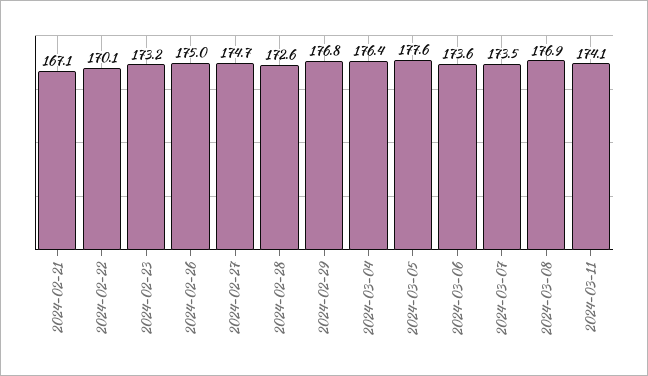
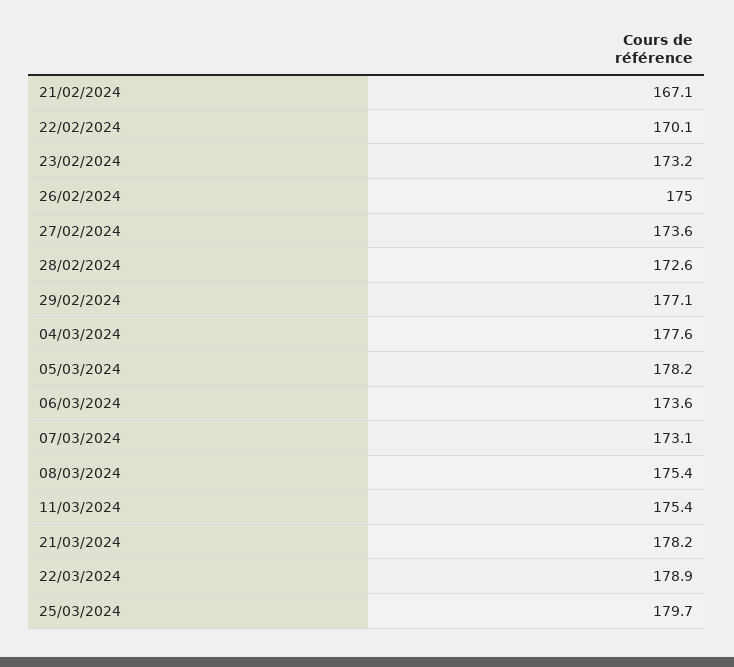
2024-02-27: 174.7 -> 173.6
2024-02-29: 176.8 -> 177.1
2024-03-04: 176.4 -> 177.6
2024-03-05: 177.6 -> 178.2
2024-03-07: 173.5 -> 173.1
2024-03-08: 176.9 -> 175.4
2024-03-11: 174.1 -> 175.4
21/03/2024: none -> 178.2
22/03/2024: none -> 178.9
25/03/2024: none -> 179.7

